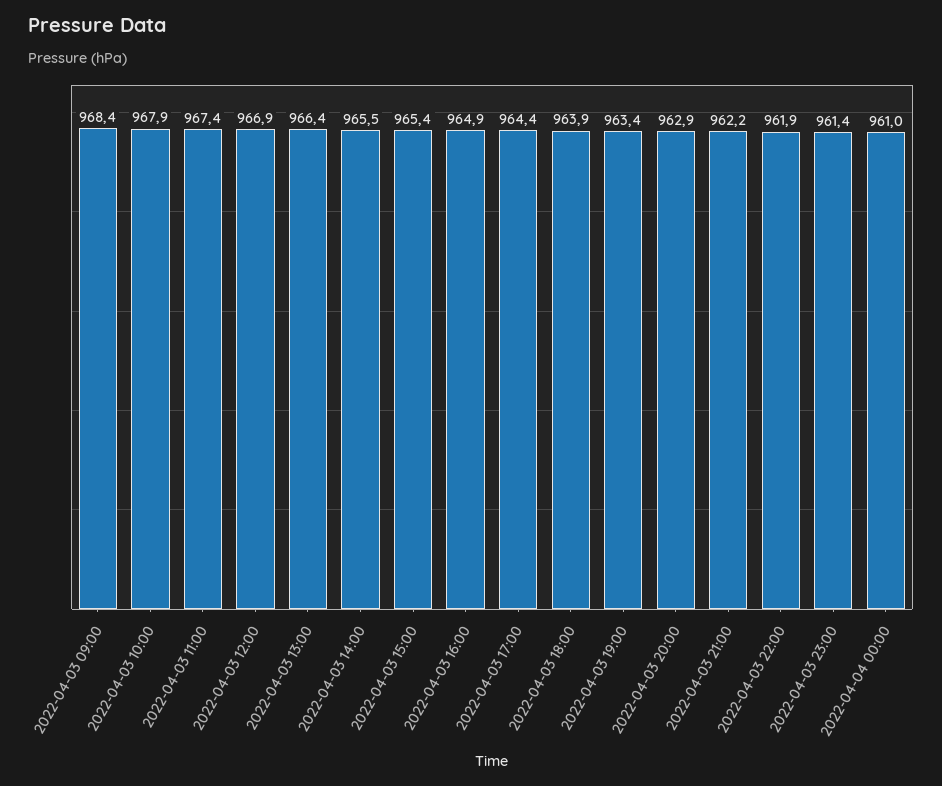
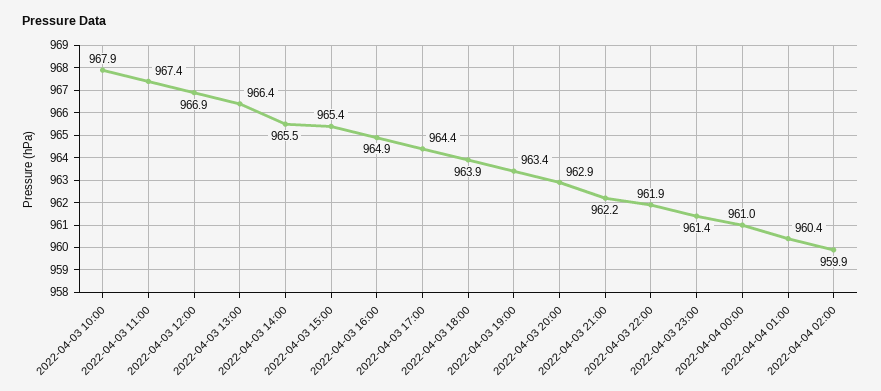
2022-04-03 09:00: 968.4 -> none
2022-04-04 01:00: none -> 960.4
2022-04-04 02:00: none -> 959.9

